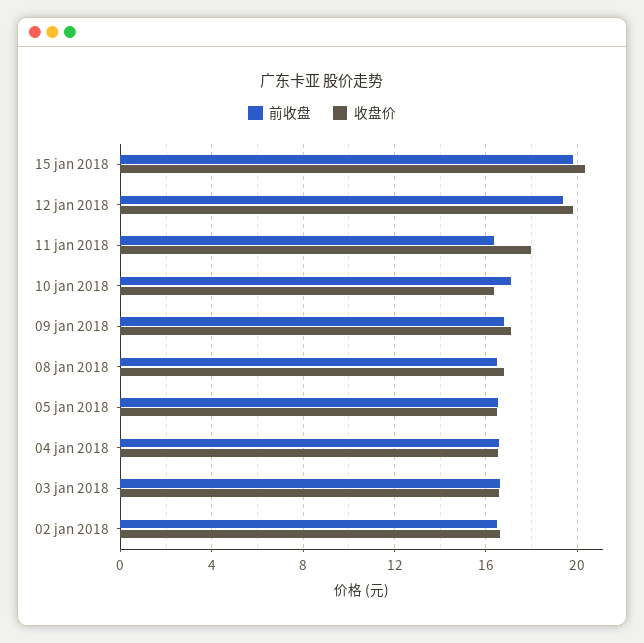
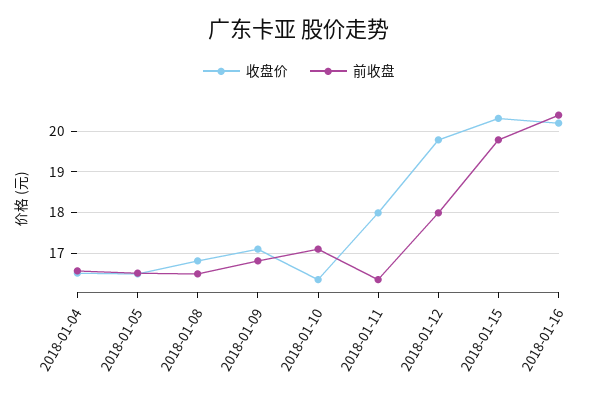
前收盘, 12 jan 2018: 19.5 -> 18
前收盘, 03 jan 2018: 16.5 -> none
收盘价, 03 jan 2018: 16.5 -> none
前收盘, 02 jan 2018: 16.5 -> none
收盘价, 02 jan 2018: 16.5 -> none
收盘价, 2018-01-16: none -> 20.2
前收盘, 2018-01-16: none -> 20.4

